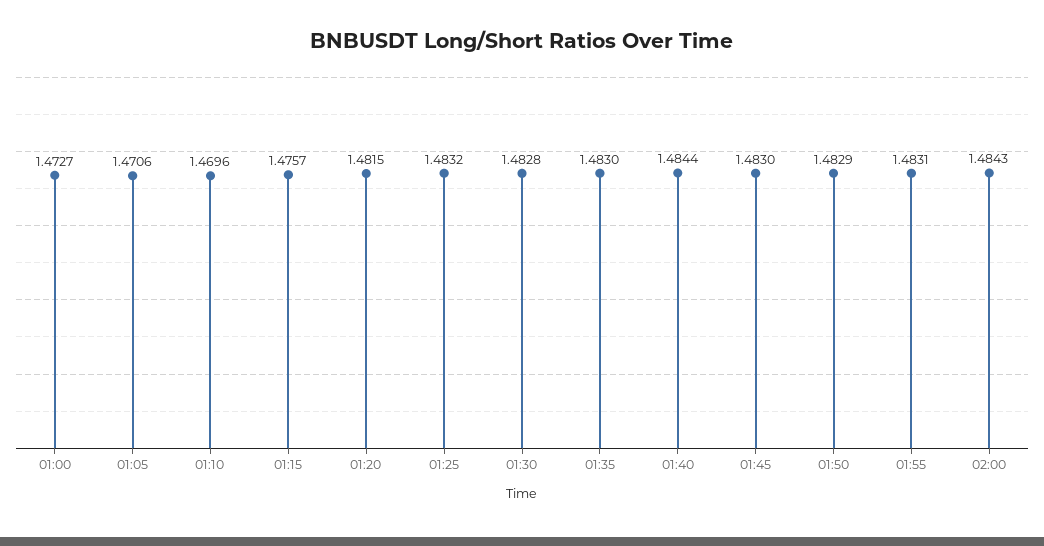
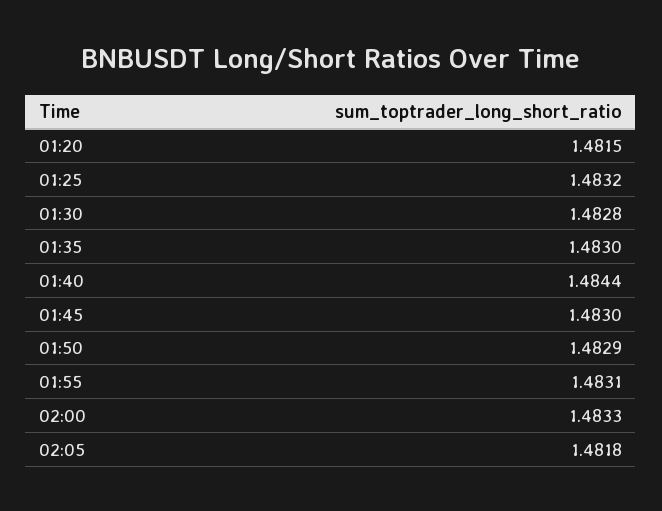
01:00: 1.4727 -> none
01:05: 1.4706 -> none
01:10: 1.4696 -> none
01:15: 1.4757 -> none
02:00: 1.4843 -> 1.4833
02:05: none -> 1.4818

